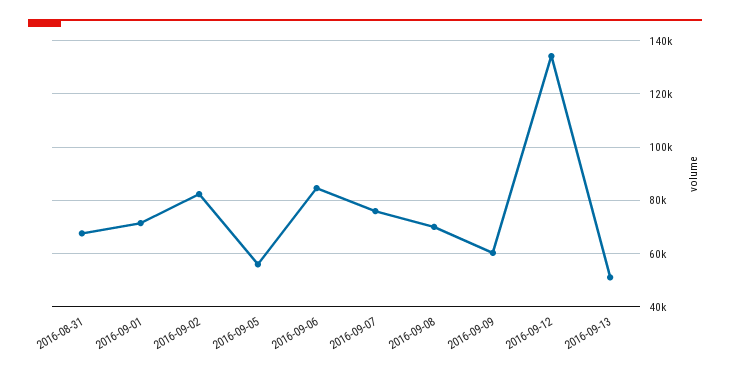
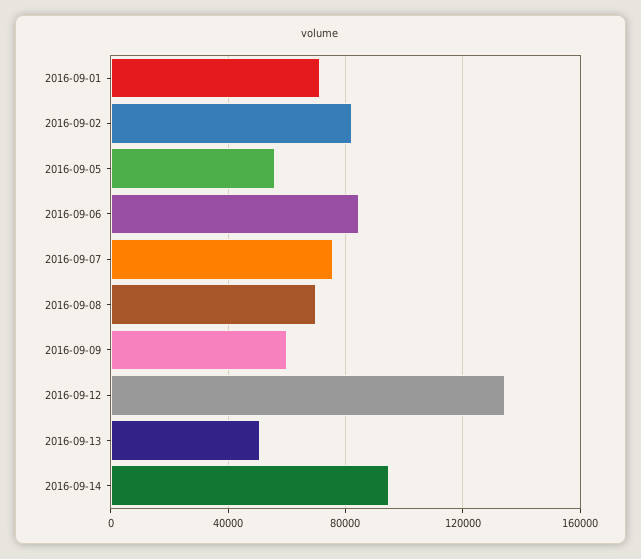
2016-08-31: 67500 -> none
2016-09-14: none -> 95000

